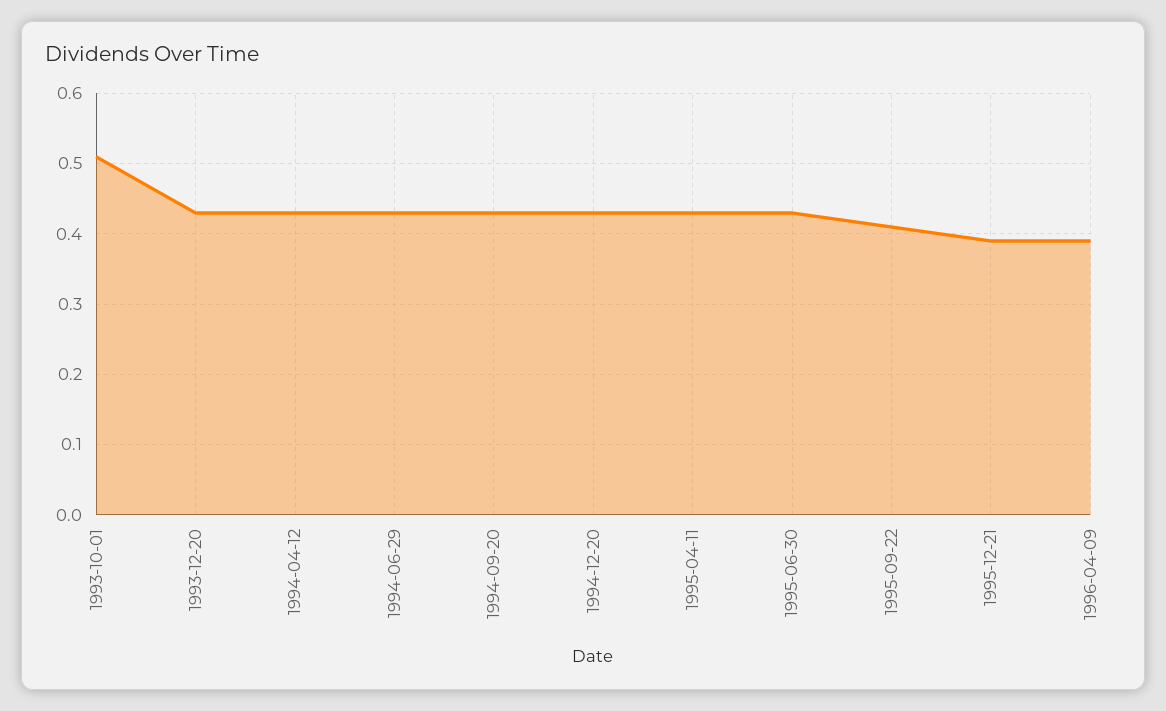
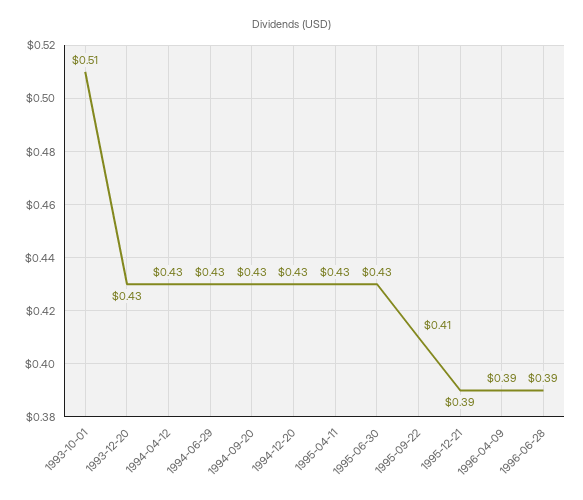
1996-06-28: none -> 0.39

